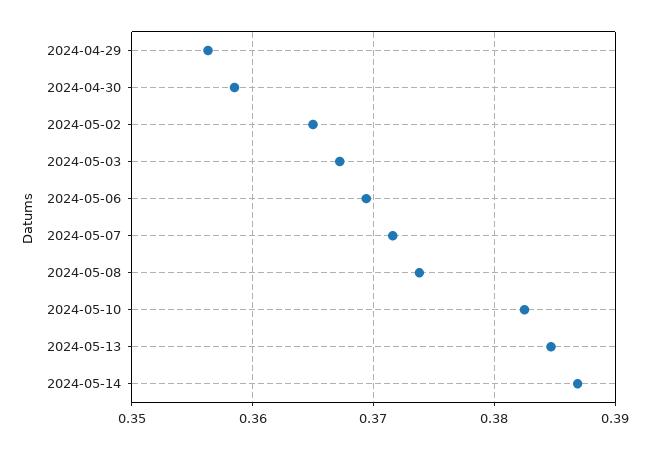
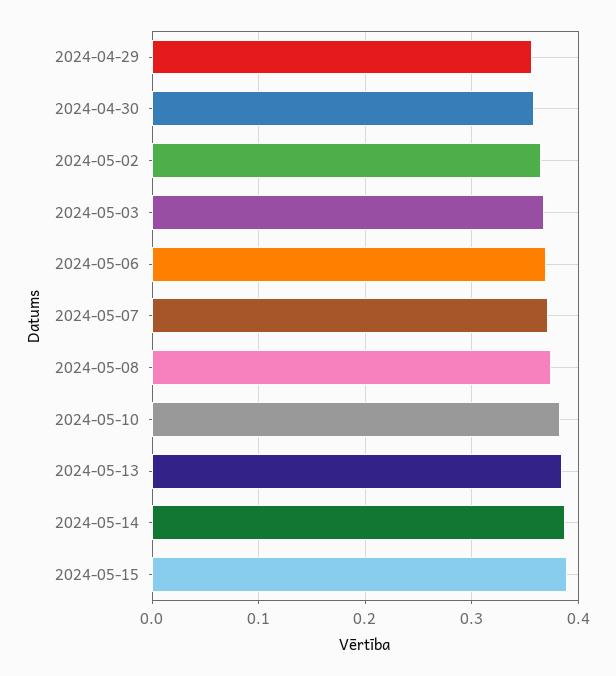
2024-05-15: none -> 0.39

